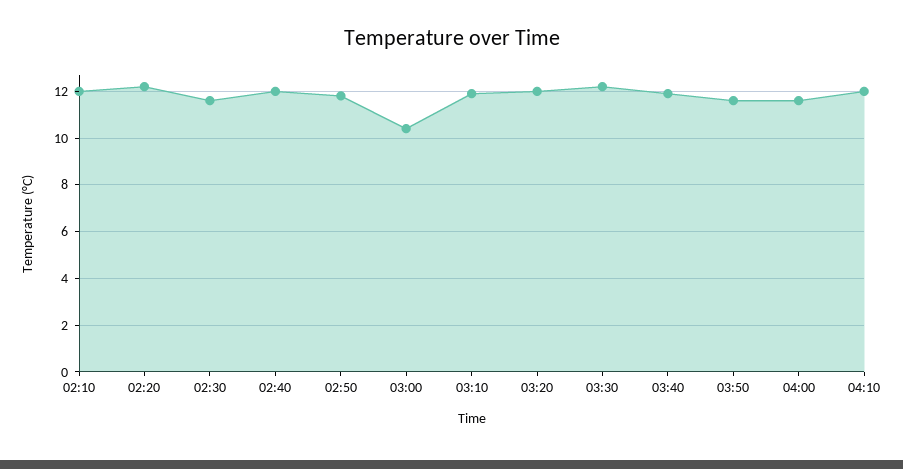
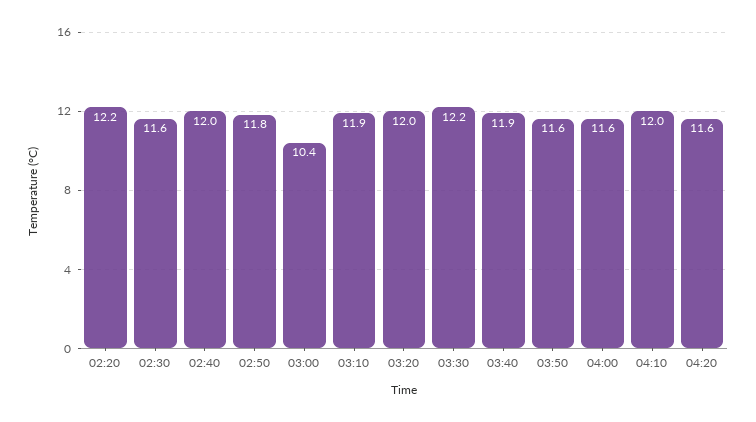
02:10: 12 -> none
04:20: none -> 11.6

